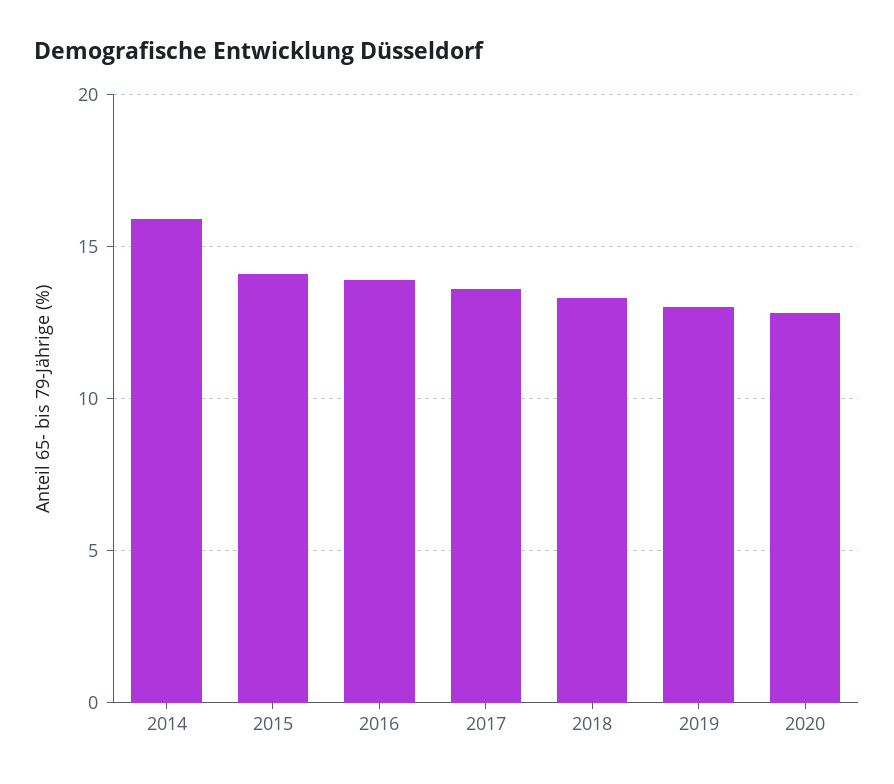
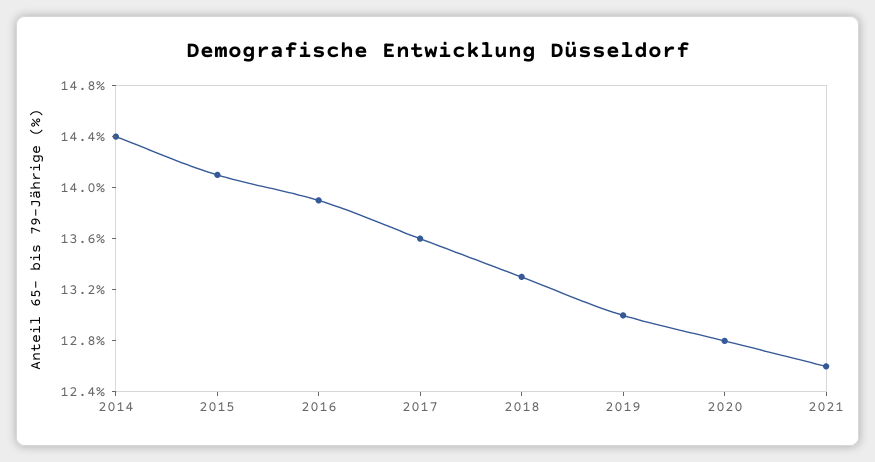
2014: 16 -> 14.4
2021: none -> 12.6

